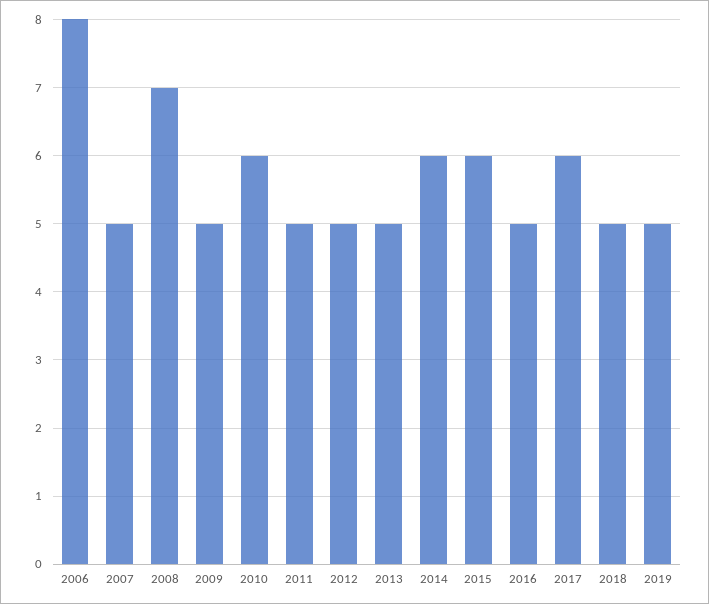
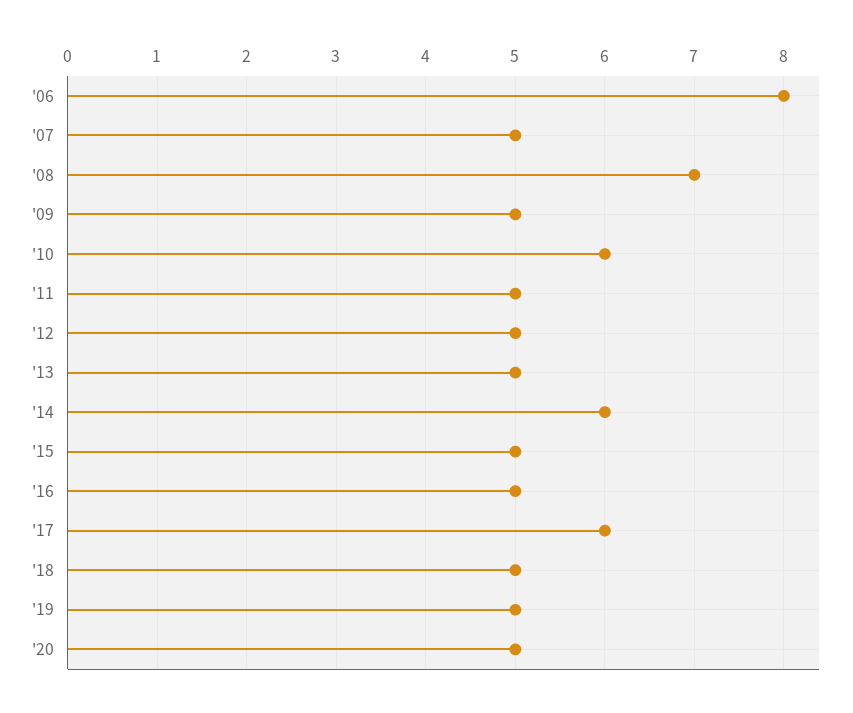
2015: 6 -> 5
'20: none -> 5

